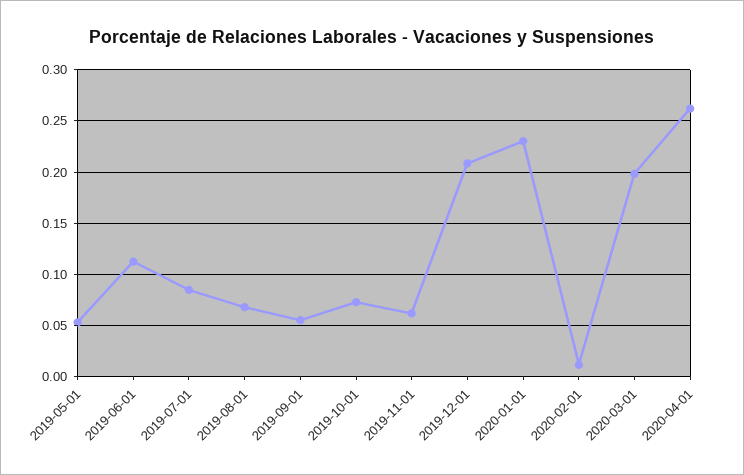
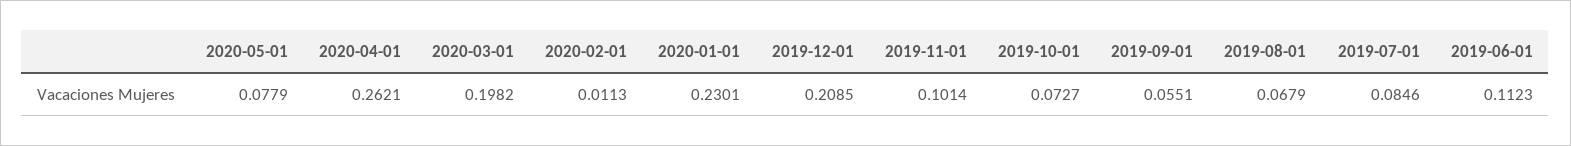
2019-05-01: 0.05 -> none
2019-11-01: 0.06 -> 0.1014
2020-05-01: none -> 0.0779

